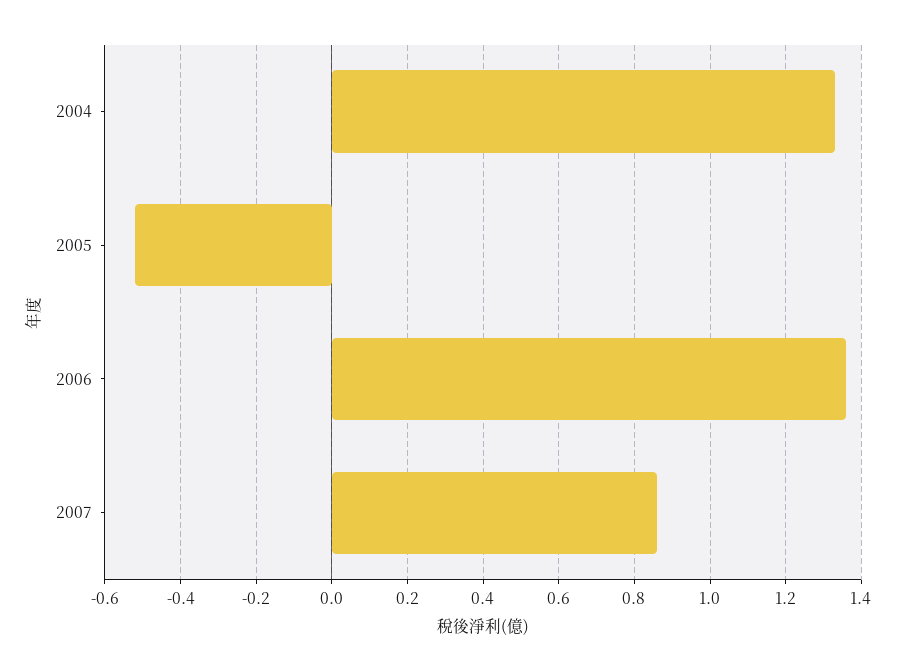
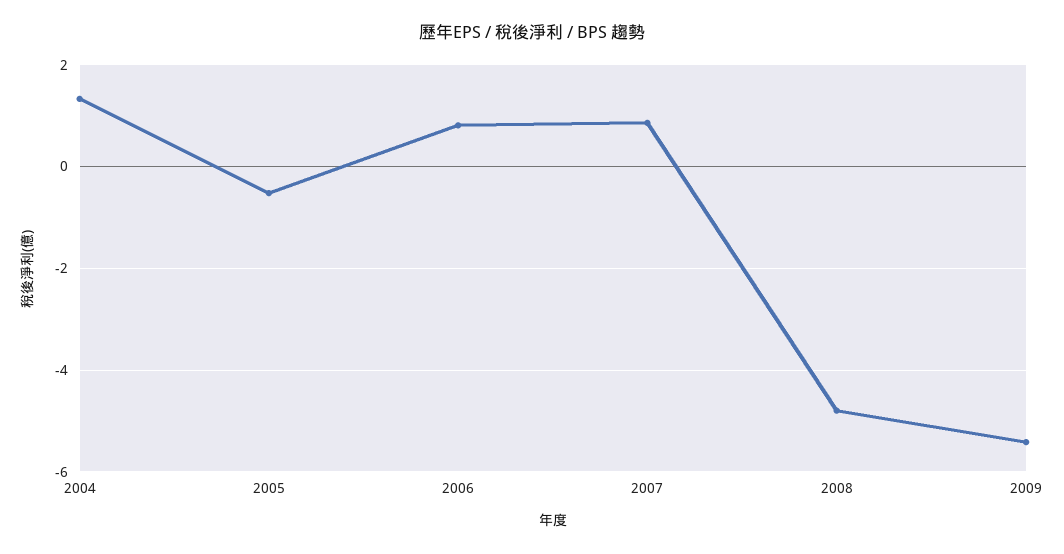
2006: 1.35 -> 0.8
2008: none -> -4.8
2009: none -> -5.4

